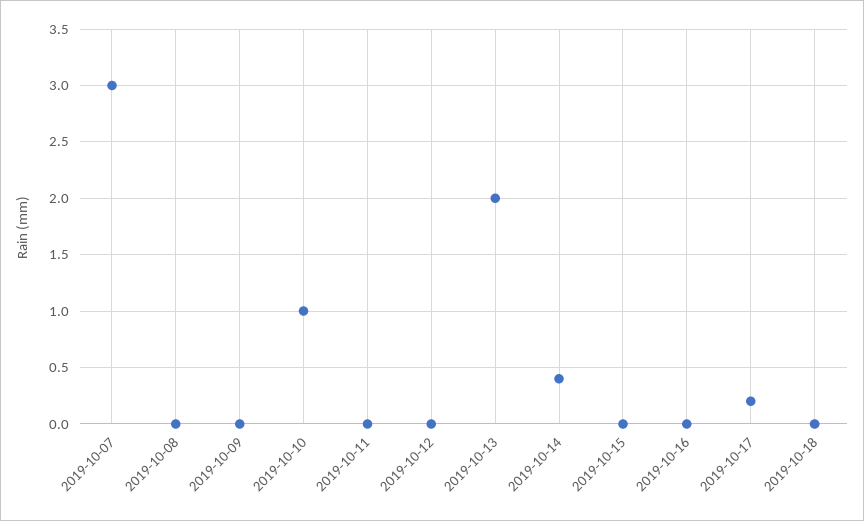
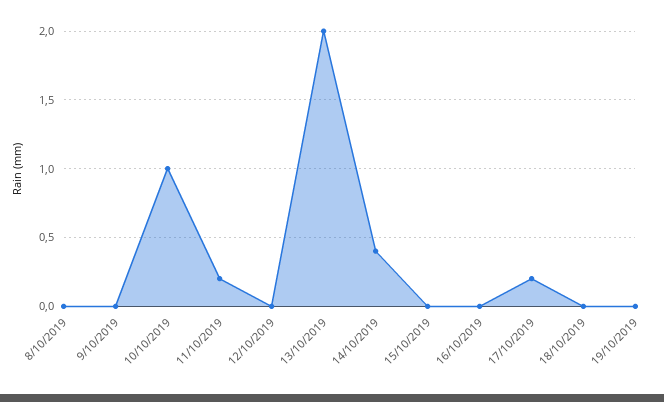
2019-10-07: 3 -> none
2019-10-11: 0 -> 0.2
19/10/2019: none -> 0

